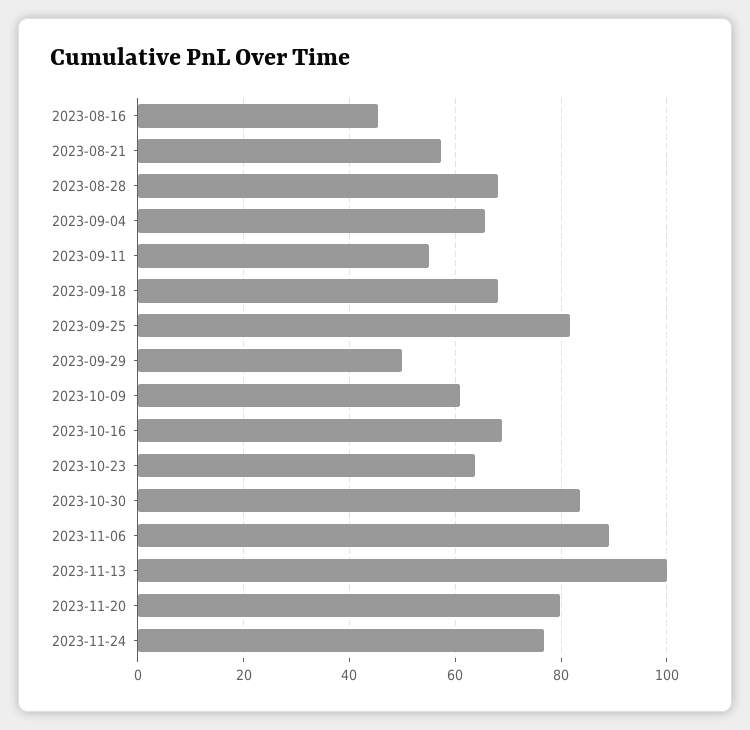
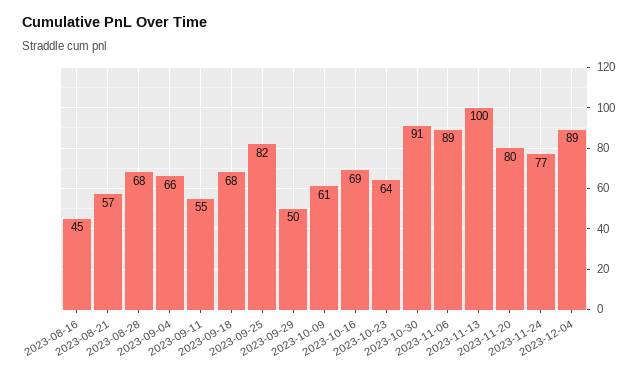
2023-10-30: 84 -> 91
2023-12-04: none -> 89

